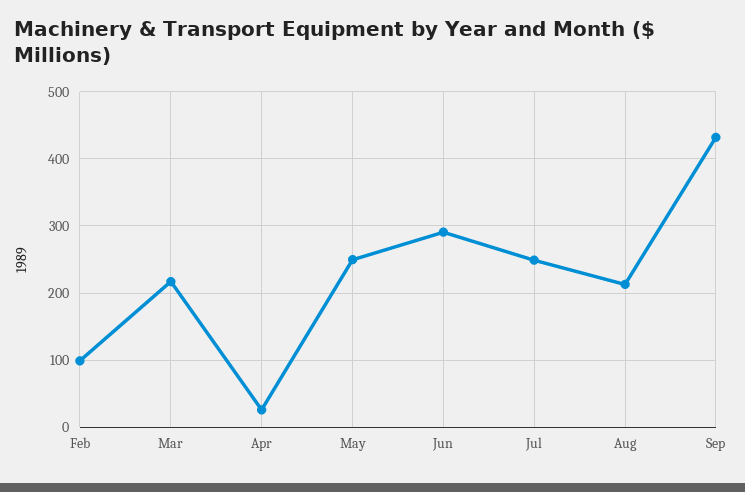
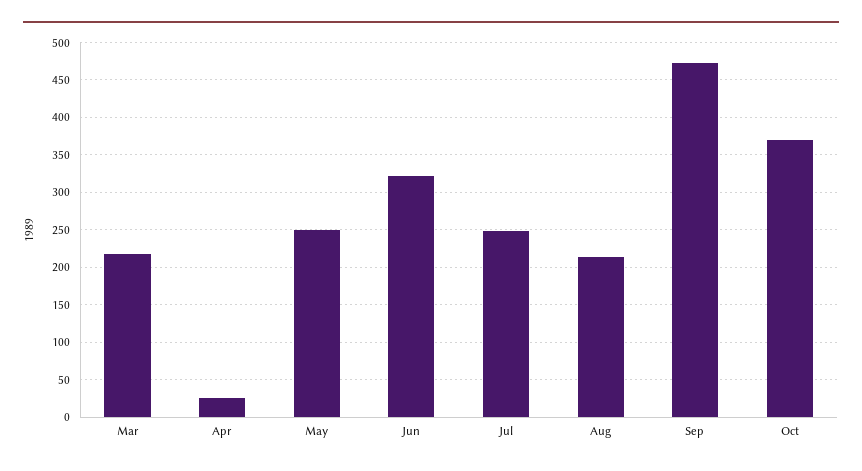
Feb: 100 -> none
Jun: 290 -> 320
Sep: 430 -> 470
Oct: none -> 370

